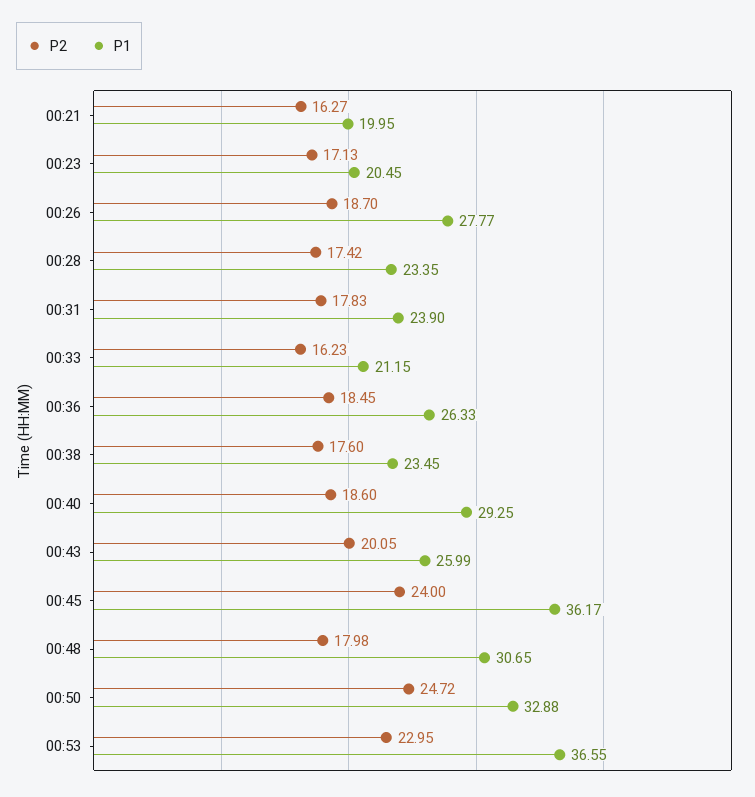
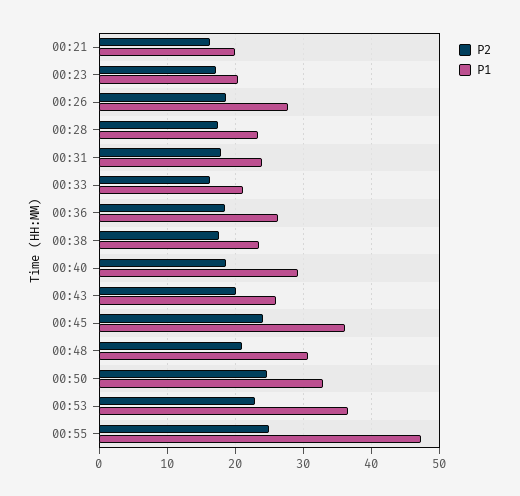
P2, 00:48: 17.98 -> 21
P2, 00:55: none -> 25
P1, 00:55: none -> 47

